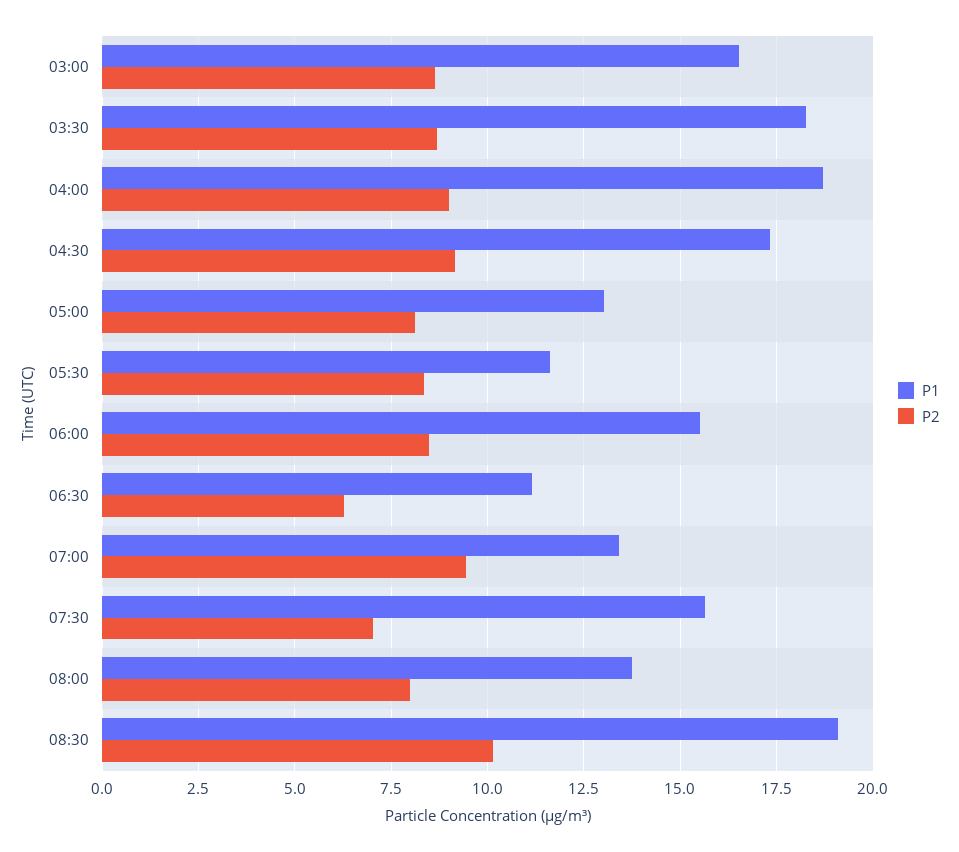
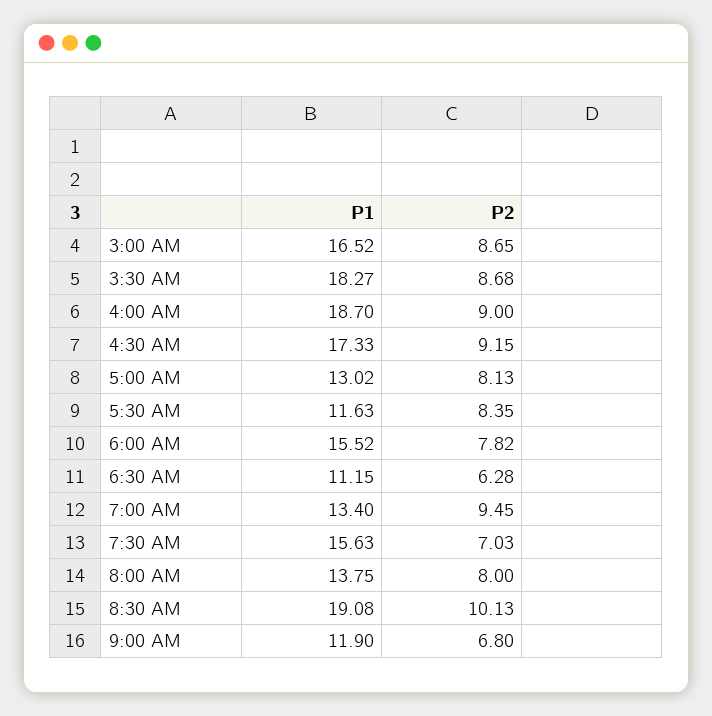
P2, 06:00: 8.5 -> 7.82
P1, 9:00 AM: none -> 11.9
P2, 9:00 AM: none -> 6.8

